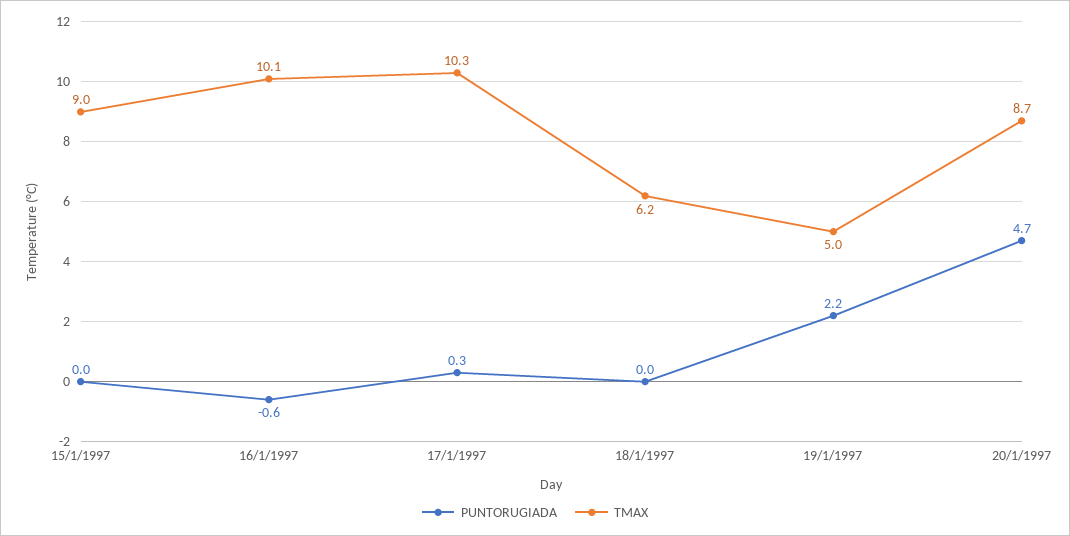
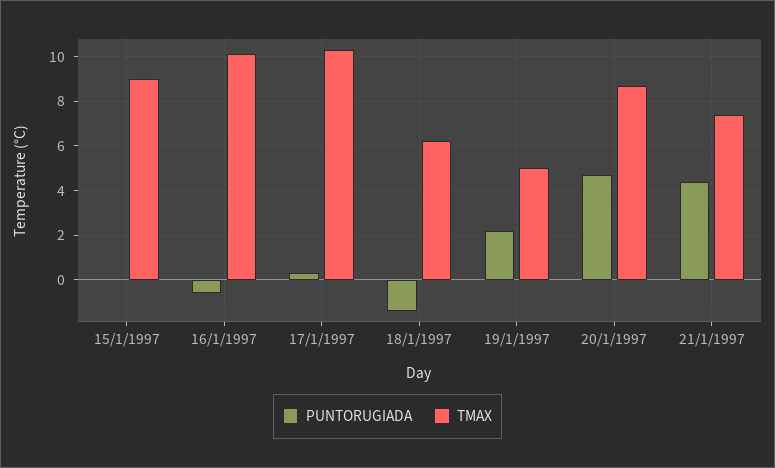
PUNTORUGIADA, 18/1/1997: 0 -> -1.5
PUNTORUGIADA, 21/1/1997: none -> 4.5
TMAX, 21/1/1997: none -> 7.5

